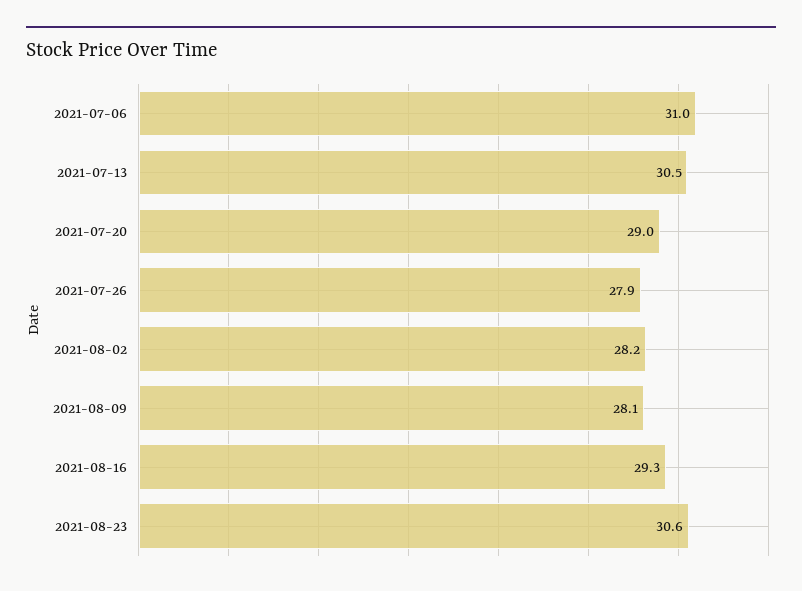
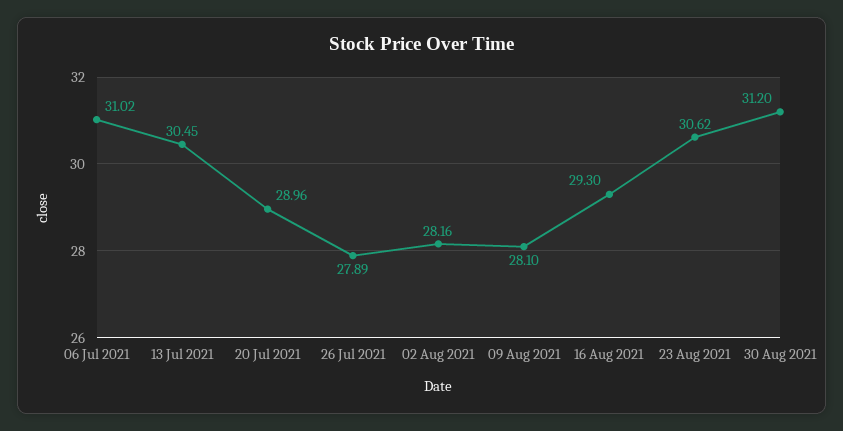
30 Aug 2021: none -> 31.2

